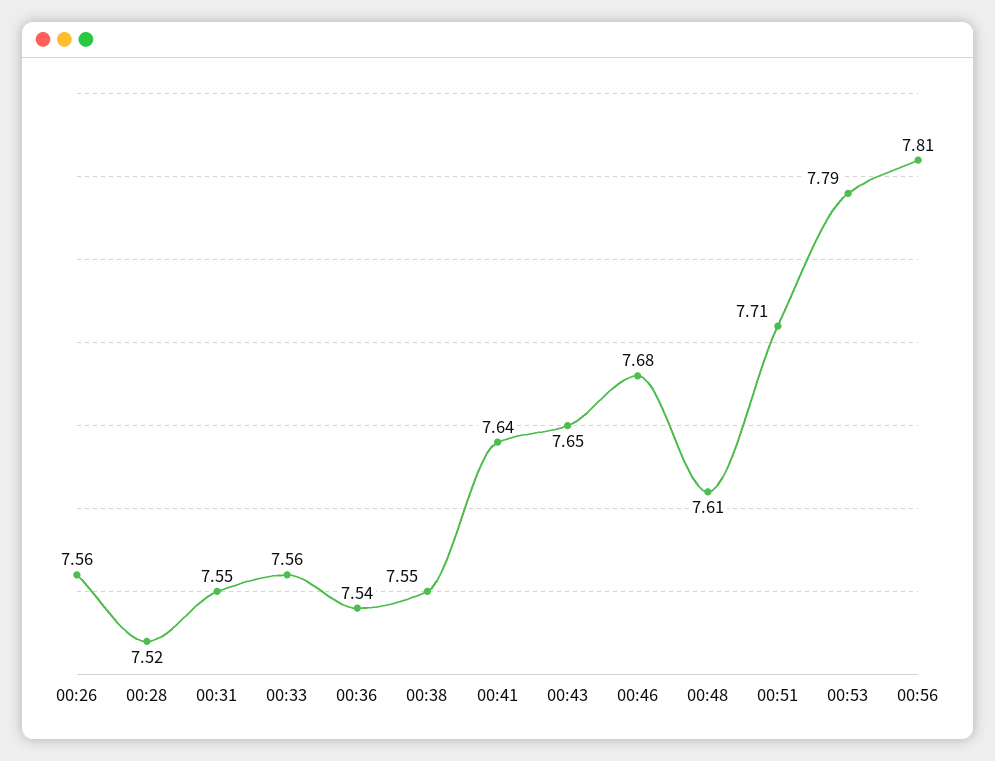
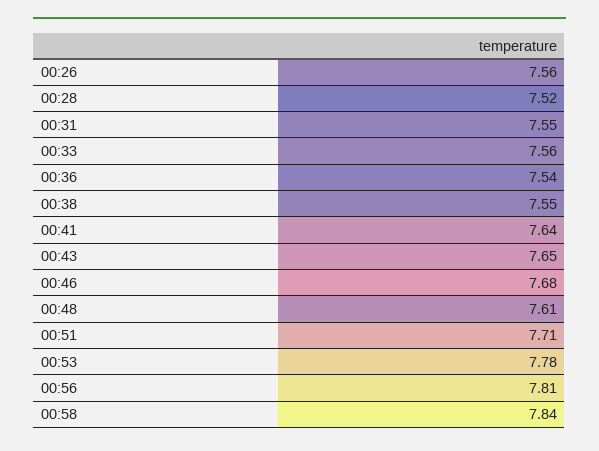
00:53: 7.79 -> 7.78
00:58: none -> 7.84

